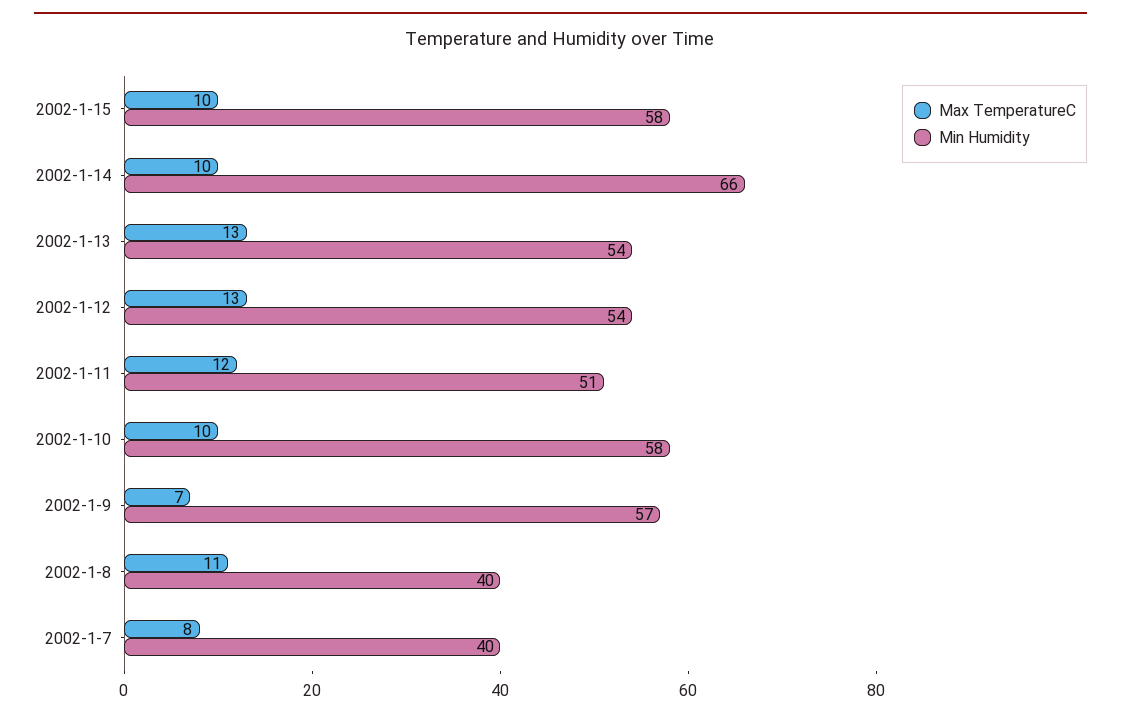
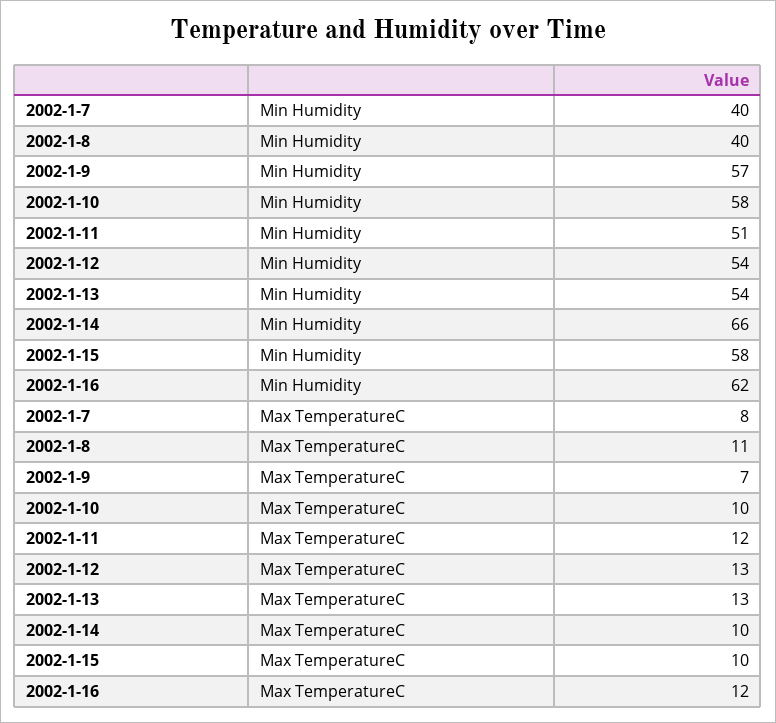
Min Humidity, 2002-1-16: none -> 62
Max TemperatureC, 2002-1-16: none -> 12

